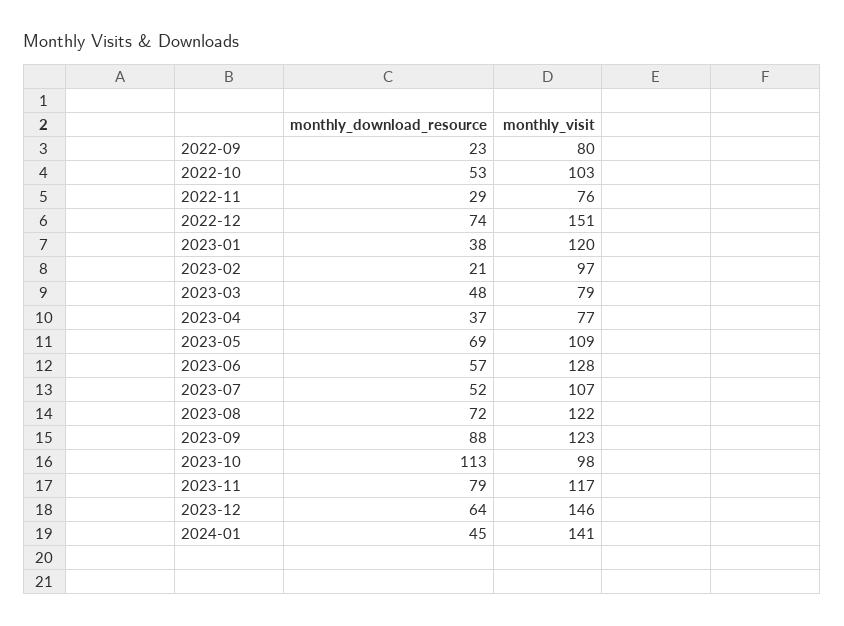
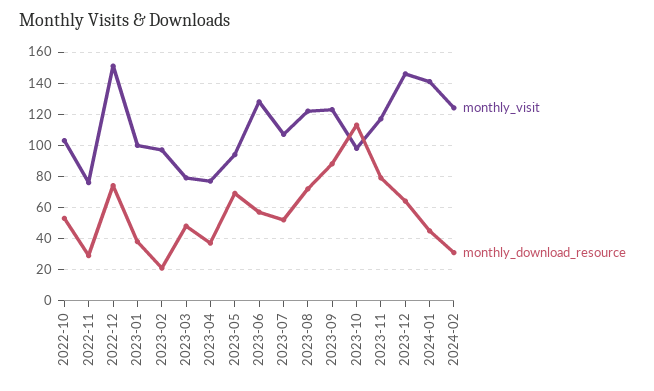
monthly_download_resource, 2022-09: 23 -> none
monthly_visit, 2022-09: 80 -> none
monthly_visit, 2023-01: 120 -> 100
monthly_visit, 2023-05: 109 -> 95
monthly_visit, 2024-02: none -> 125
monthly_download_resource, 2024-02: none -> 30

